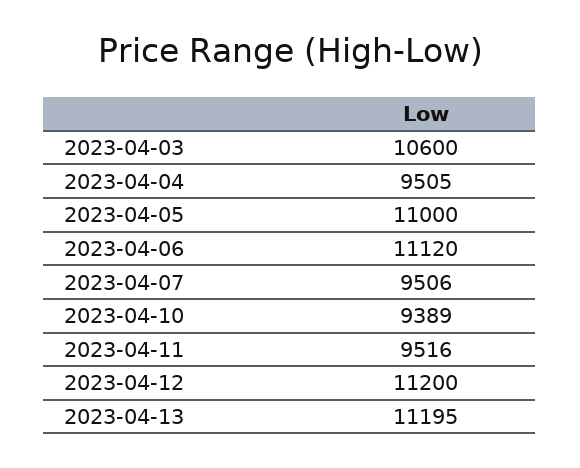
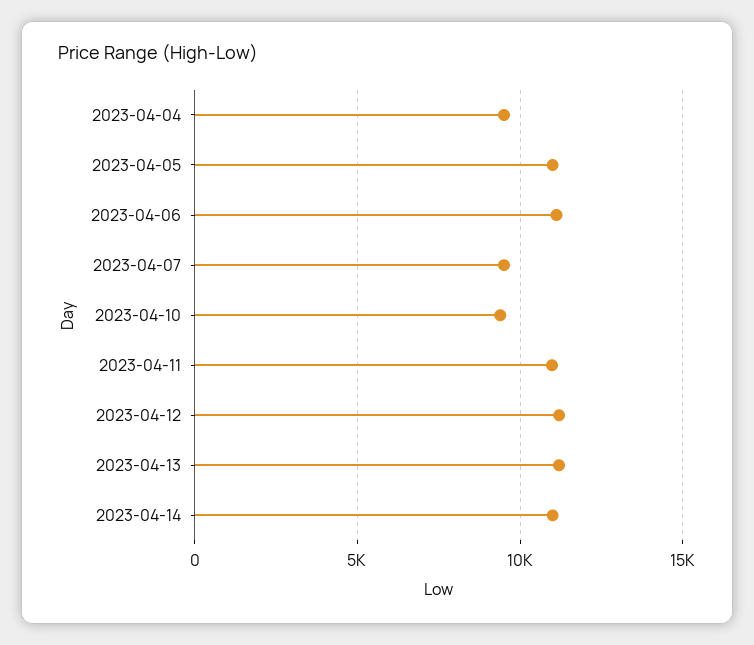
2023-04-03: 10600 -> none
2023-04-11: 9516 -> 11000
2023-04-14: none -> 11000

